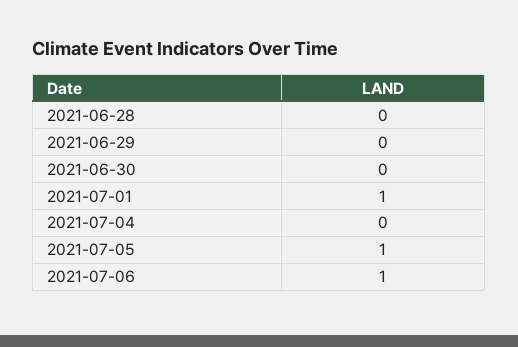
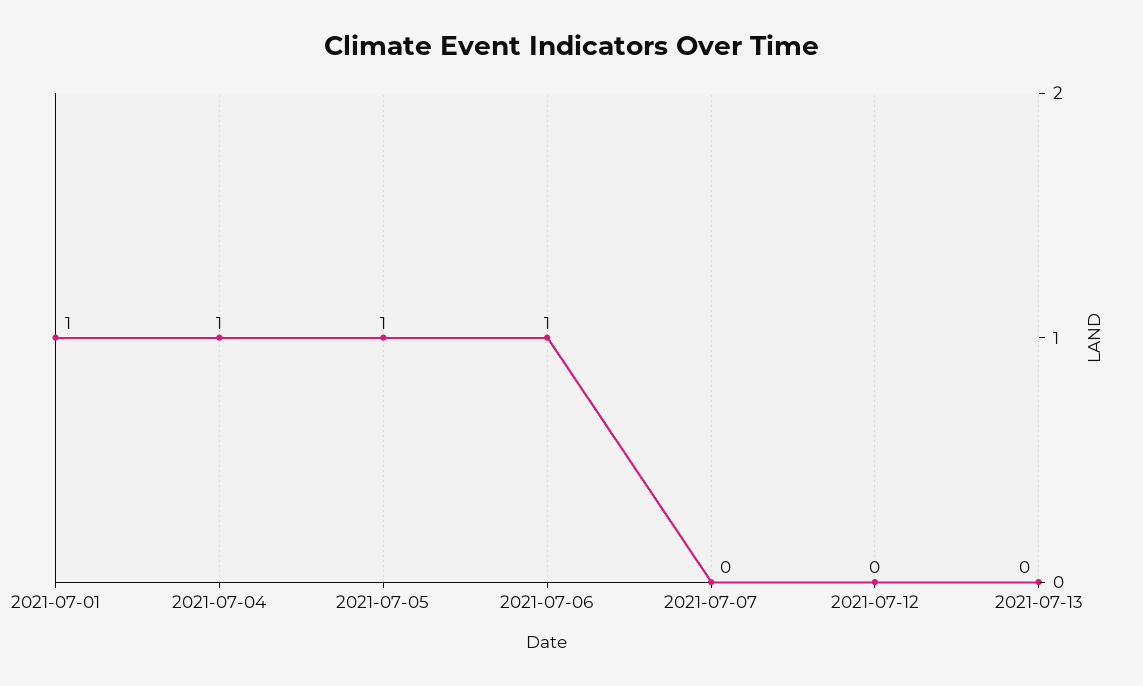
2021-06-28: 0 -> none
2021-06-29: 0 -> none
2021-06-30: 0 -> none
2021-07-04: 0 -> 1
2021-07-07: none -> 0
2021-07-12: none -> 0
2021-07-13: none -> 0

